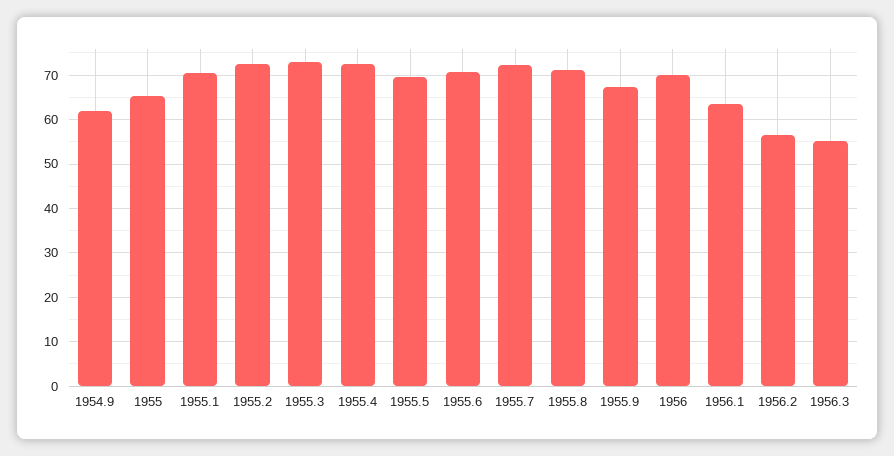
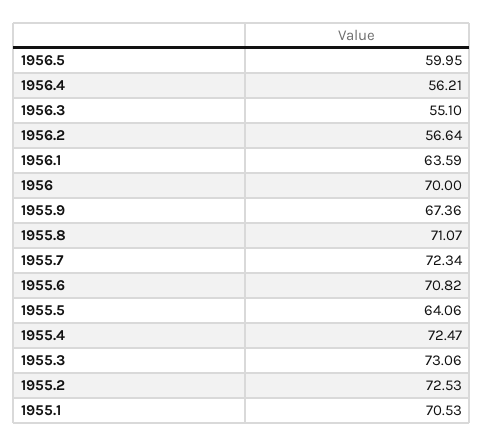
1954.9: 62 -> none
1955: 66 -> none
1955.5: 70 -> 64.06
1956.5: none -> 59.95
1956.4: none -> 56.21

